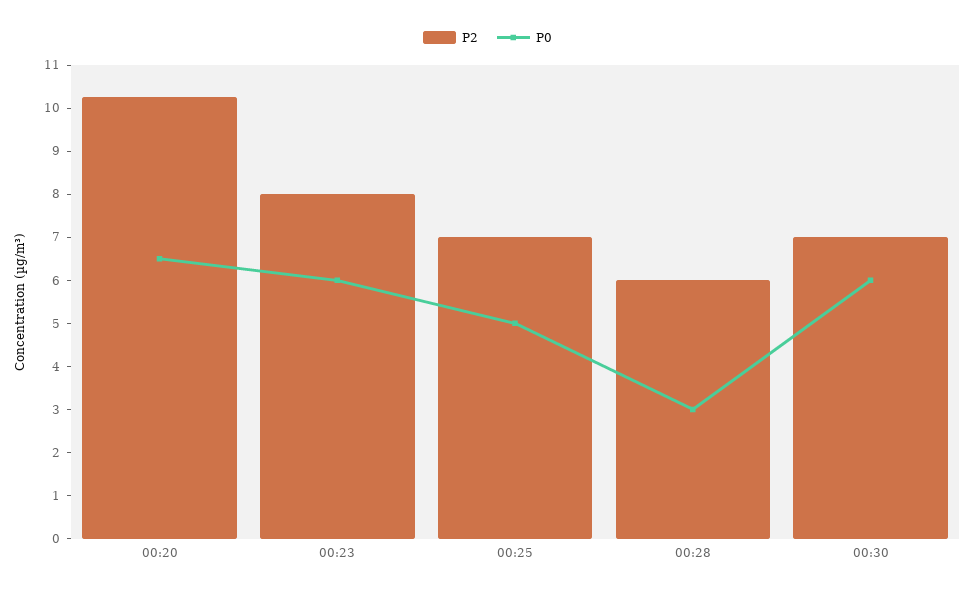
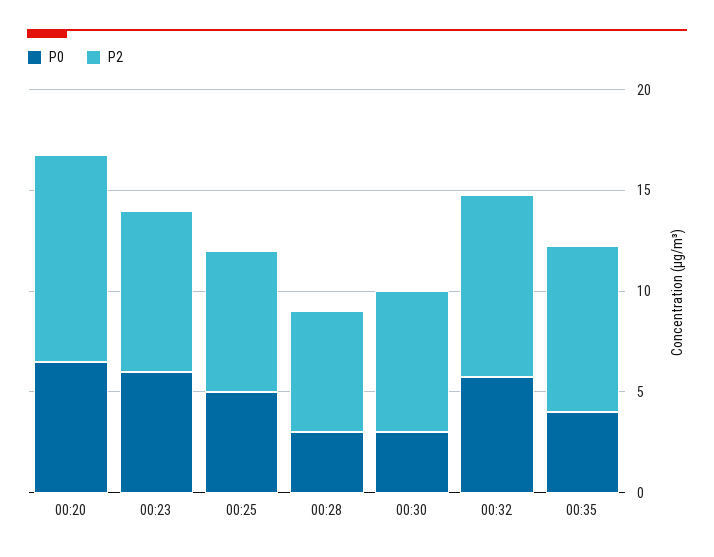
P0, 00:30: 6 -> 3
P0, 00:32: none -> 6
P2, 00:32: none -> 9
P0, 00:35: none -> 4
P2, 00:35: none -> 8

